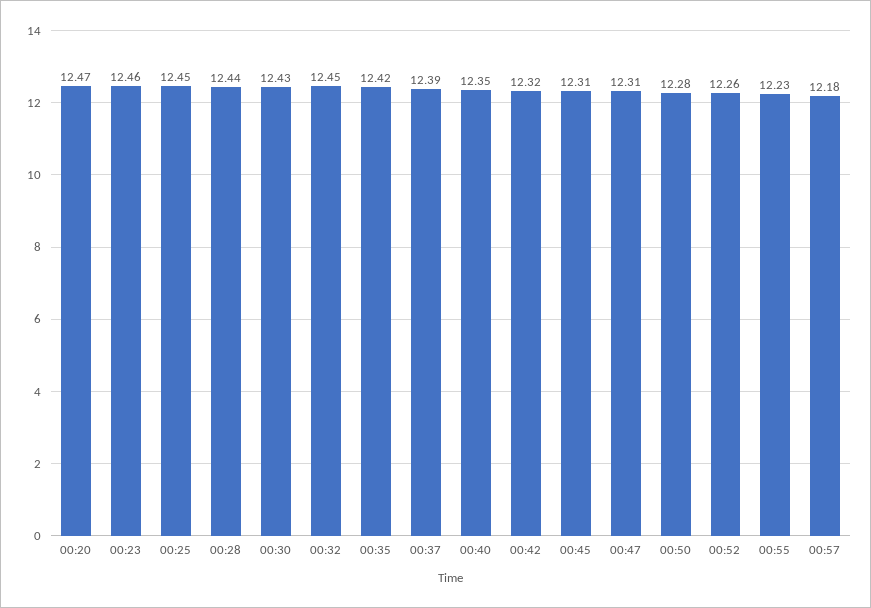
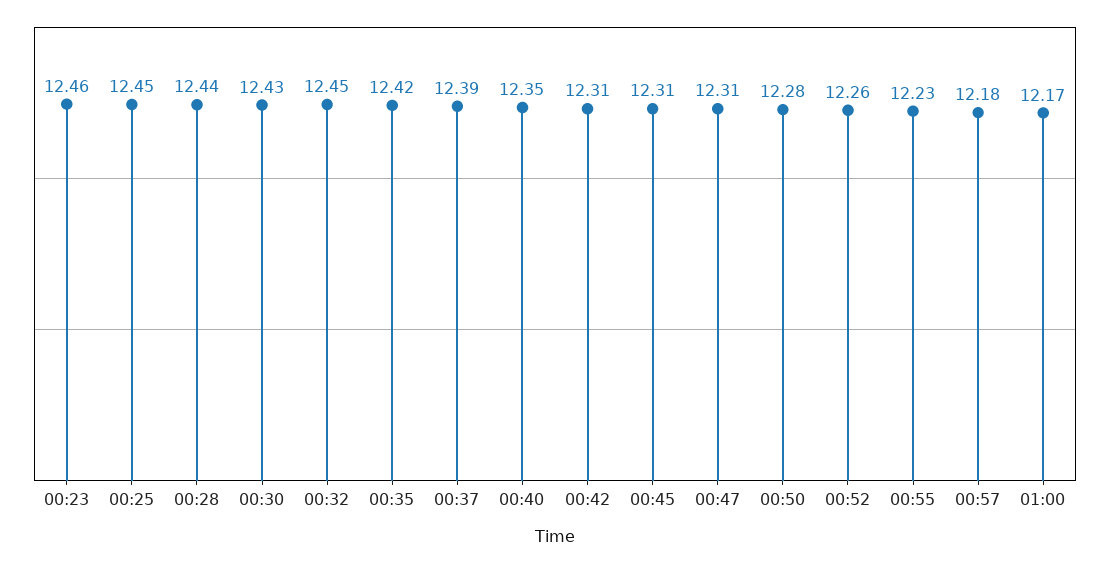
00:20: 12.47 -> none
00:42: 12.32 -> 12.31
01:00: none -> 12.17

